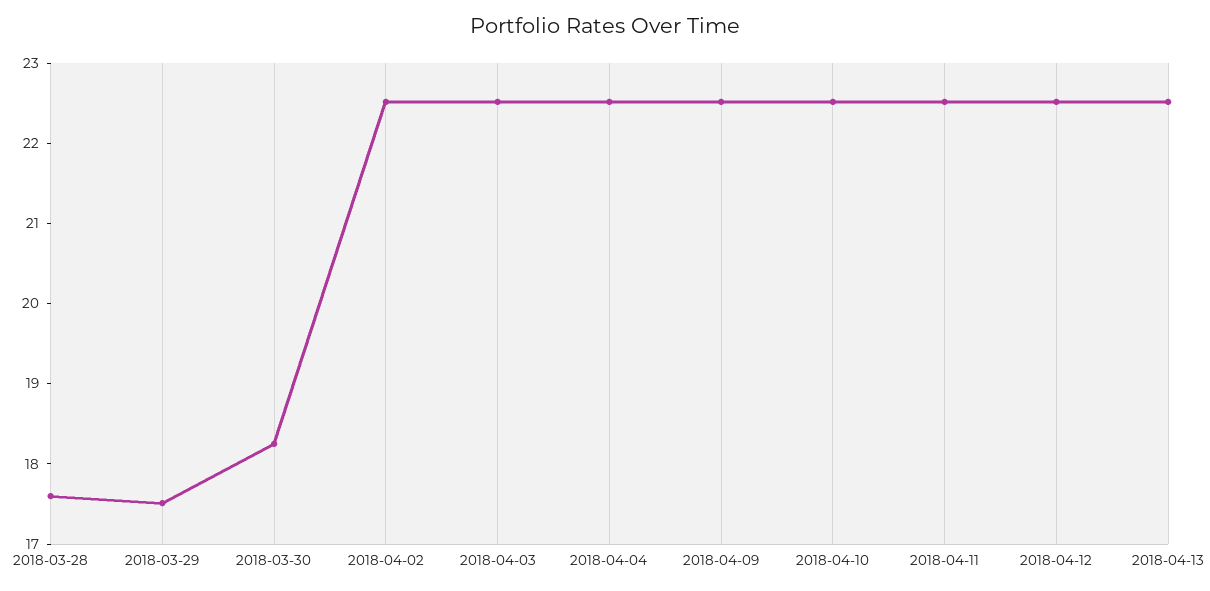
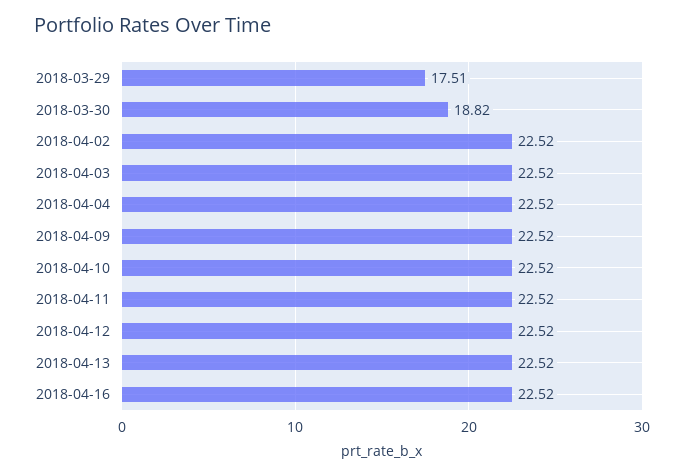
2018-03-28: 17.6 -> none
2018-03-30: 18.2 -> 18.82
2018-04-16: none -> 22.52

